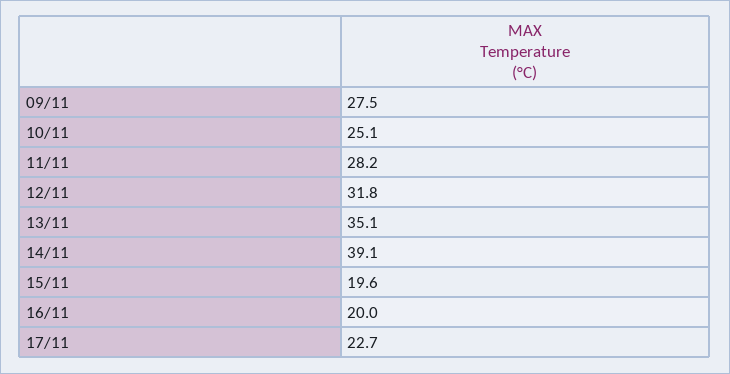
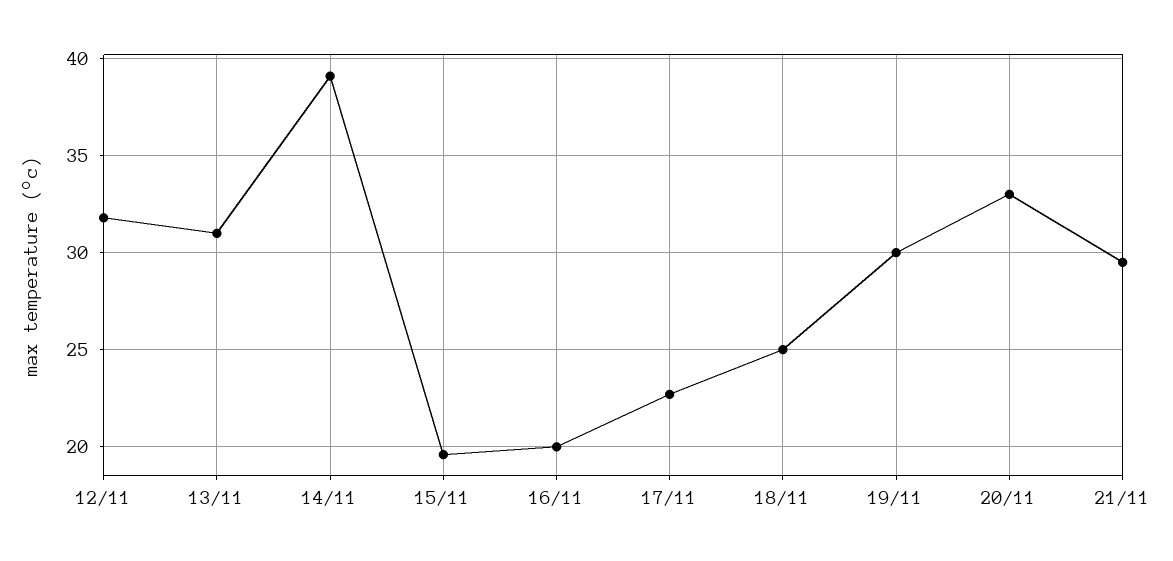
09/11: 27.5 -> none
10/11: 25.1 -> none
11/11: 28.2 -> none
13/11: 35.1 -> 31
18/11: none -> 25
19/11: none -> 30
20/11: none -> 33
21/11: none -> 29.5

